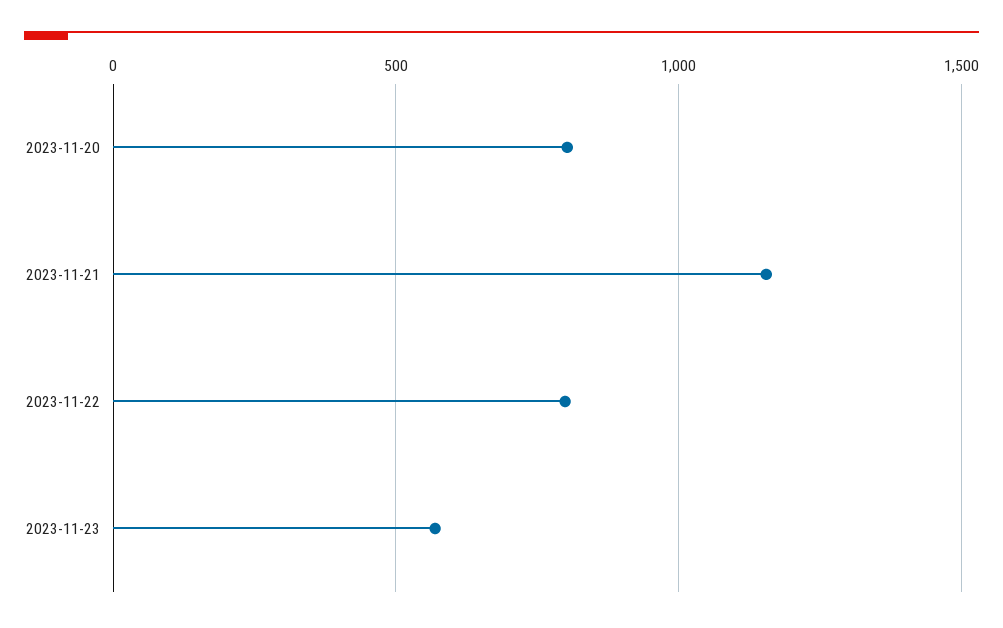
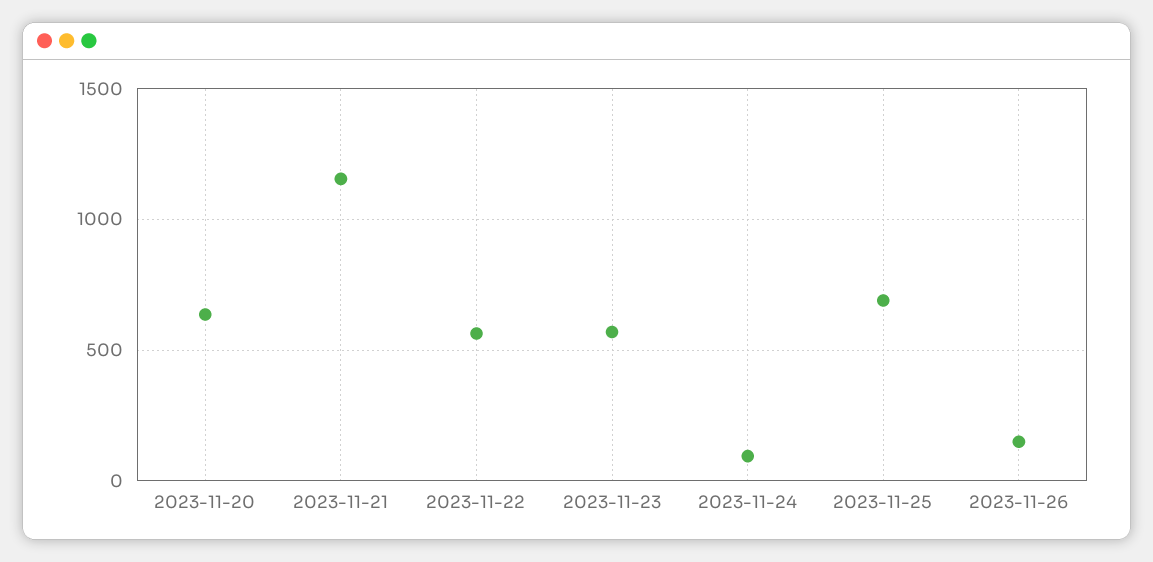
2023-11-20: 800 -> 650
2023-11-22: 800 -> 550
2023-11-24: none -> 100
2023-11-25: none -> 700
2023-11-26: none -> 150

